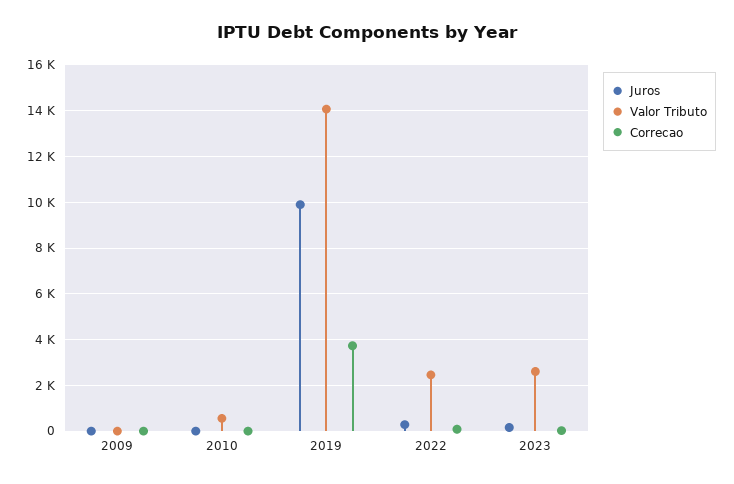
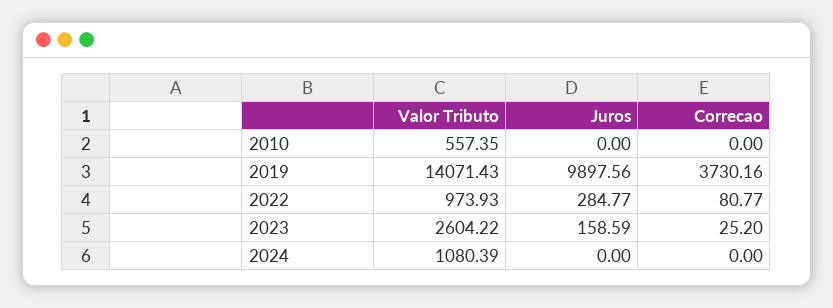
Juros, 2009: 0 -> none
Valor Tributo, 2009: 0 -> none
Correcao, 2009: 0 -> none
Valor Tributo, 2022: 2500 -> 973.93
Valor Tributo, 2024: none -> 1080.39
Juros, 2024: none -> 0
Correcao, 2024: none -> 0

